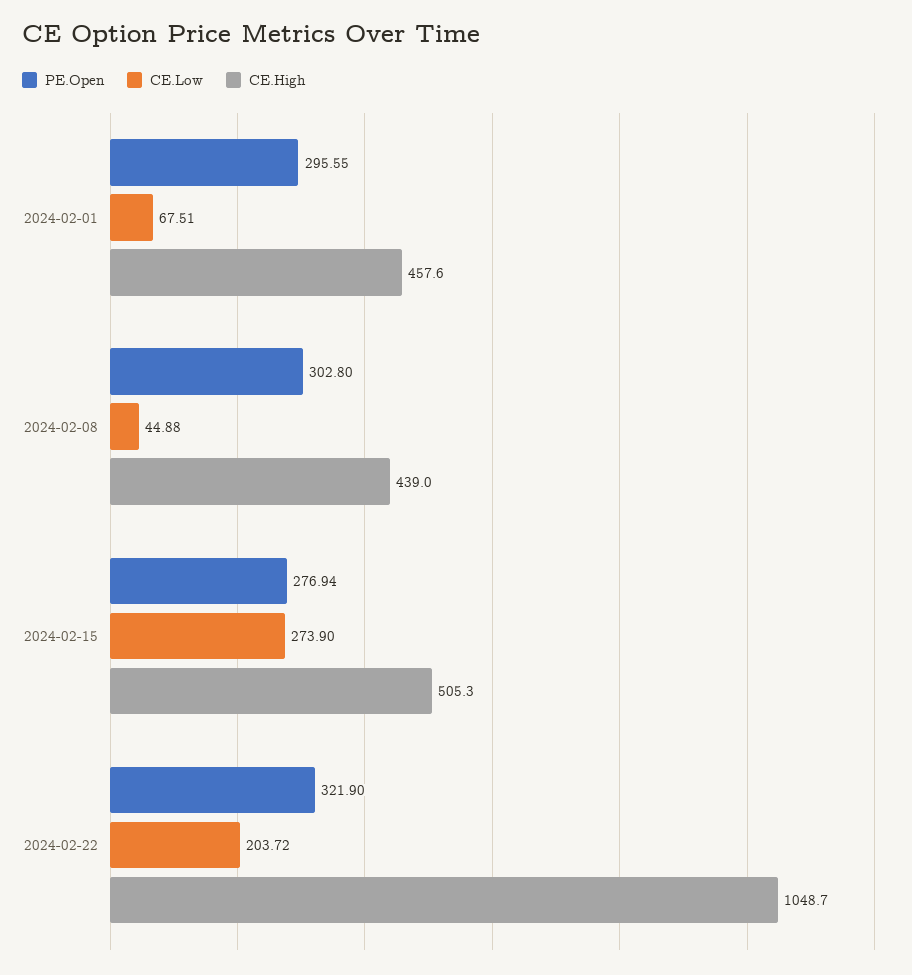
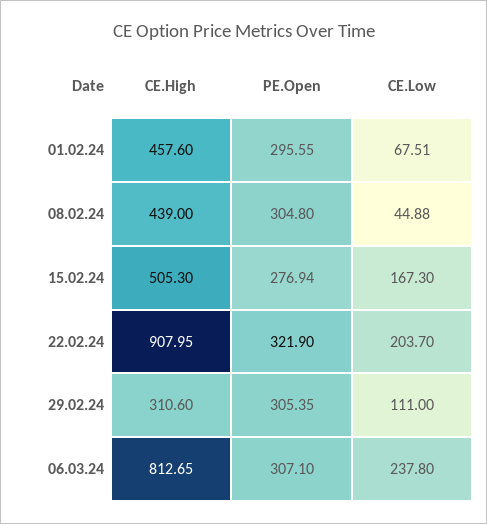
PE.Open, 2024-02-08: 302.8 -> 304.8
CE.Low, 2024-02-15: 273.9 -> 167.3
CE.Low, 2024-02-22: 203.72 -> 203.7
CE.High, 2024-02-22: 1048.7 -> 907.95
CE.High, 29.02.24: none -> 310.6
PE.Open, 29.02.24: none -> 305.35
CE.Low, 29.02.24: none -> 111
CE.High, 06.03.24: none -> 812.65
PE.Open, 06.03.24: none -> 307.1
CE.Low, 06.03.24: none -> 237.8

